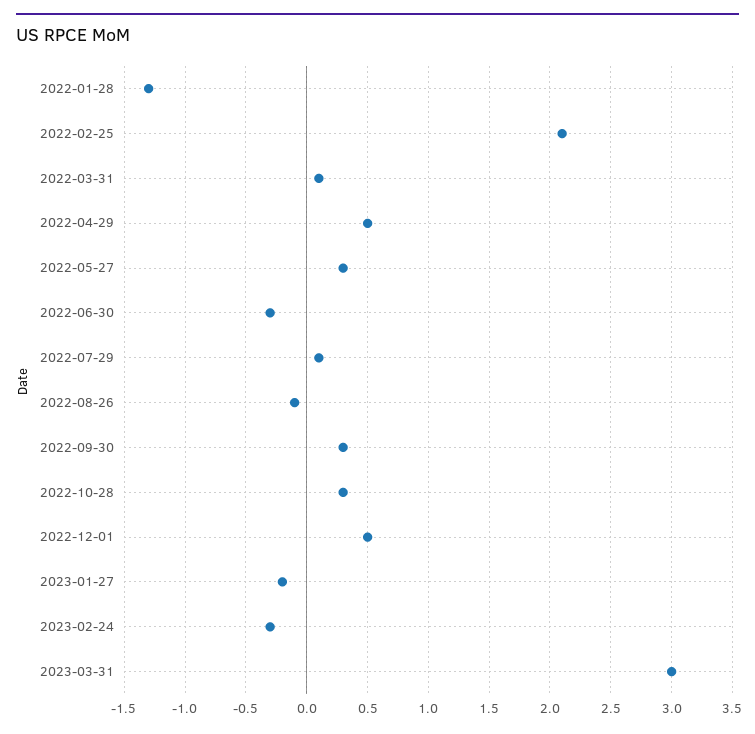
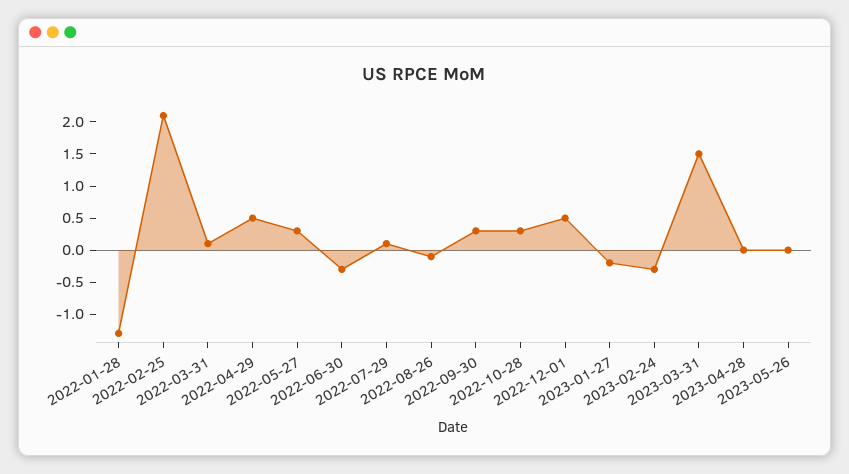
2023-03-31: 3 -> 1.5
2023-04-28: none -> 0
2023-05-26: none -> 0

